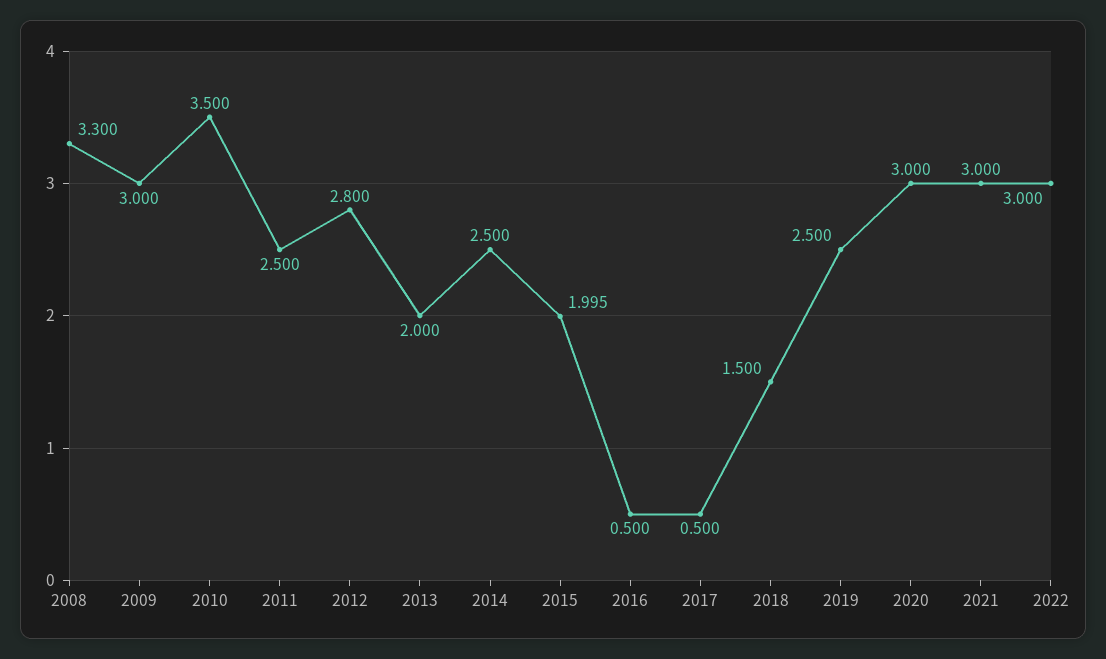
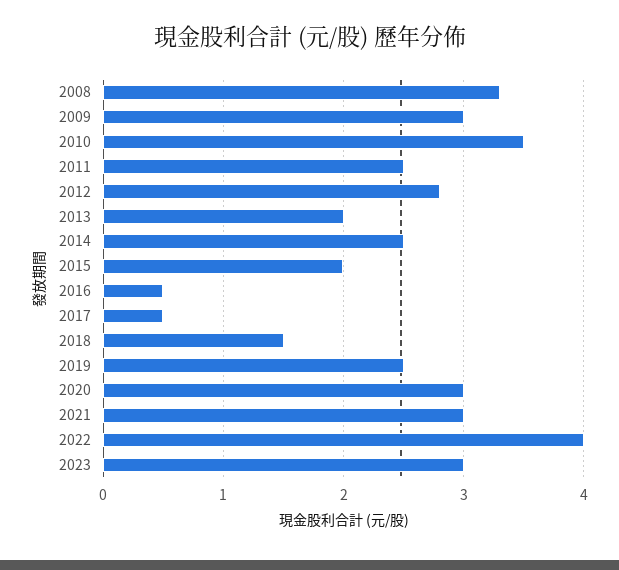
2022: 3 -> 4
2023: none -> 3

